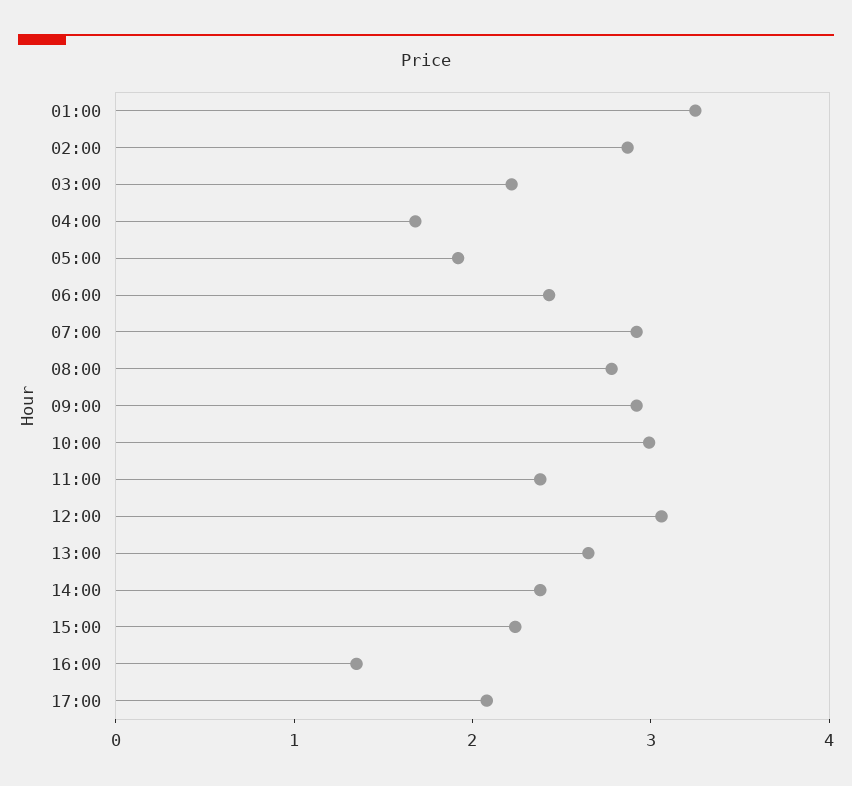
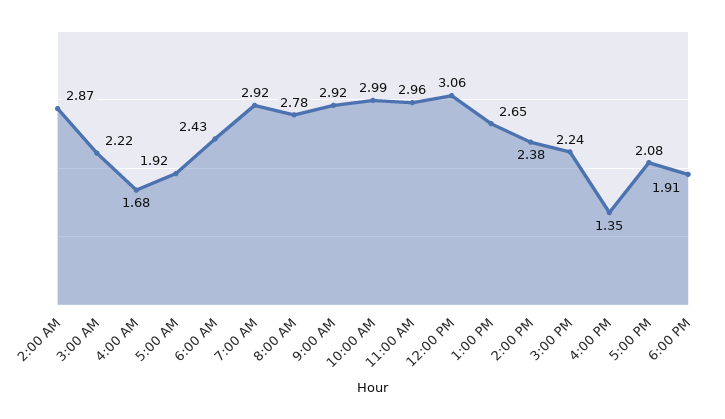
01:00: 3.2 -> none
11:00: 2.4 -> 2.96
6:00 PM: none -> 1.91

